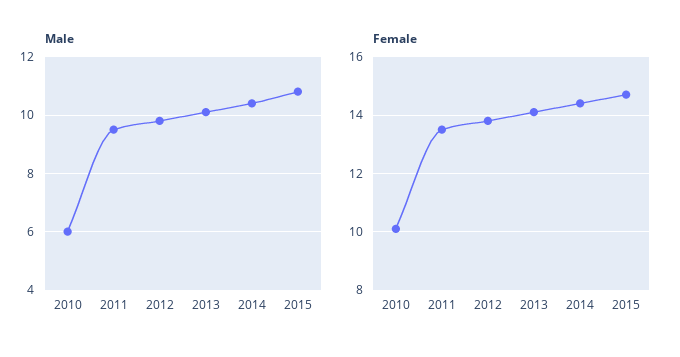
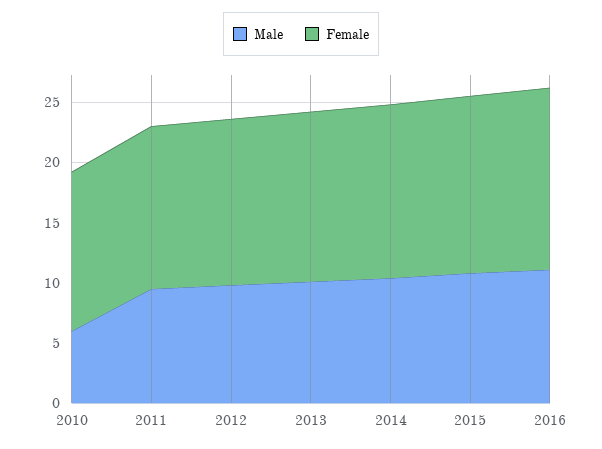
Female, 2010: 10 -> 13
Male, 2016: none -> 11
Female, 2016: none -> 15

